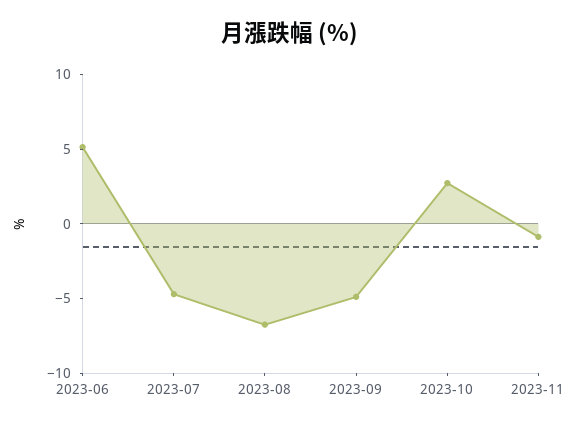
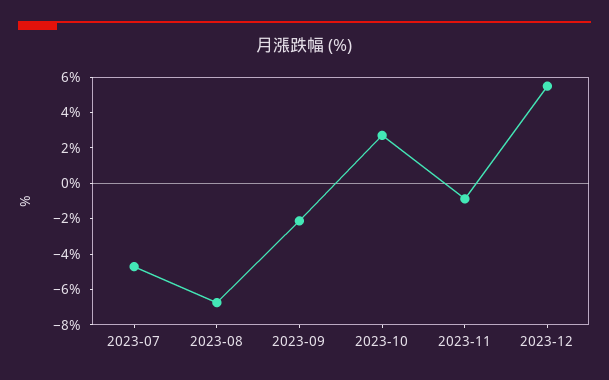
2023-06: 5 -> none
2023-09: -5 -> -2
2023-12: none -> 5.5

